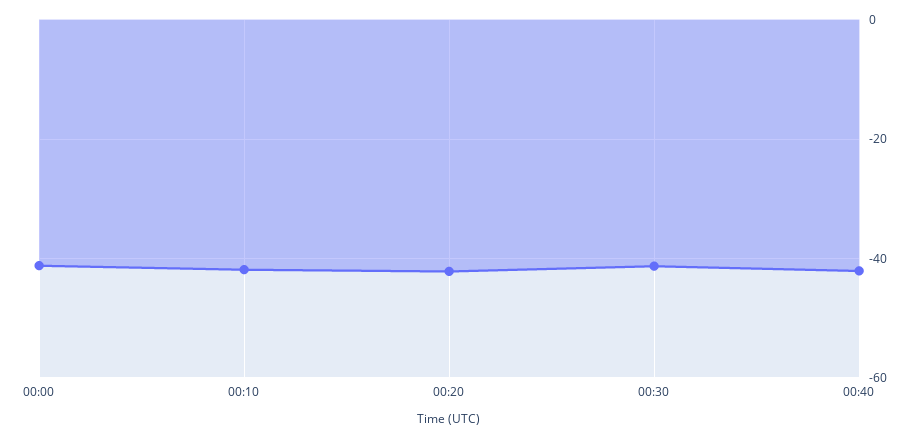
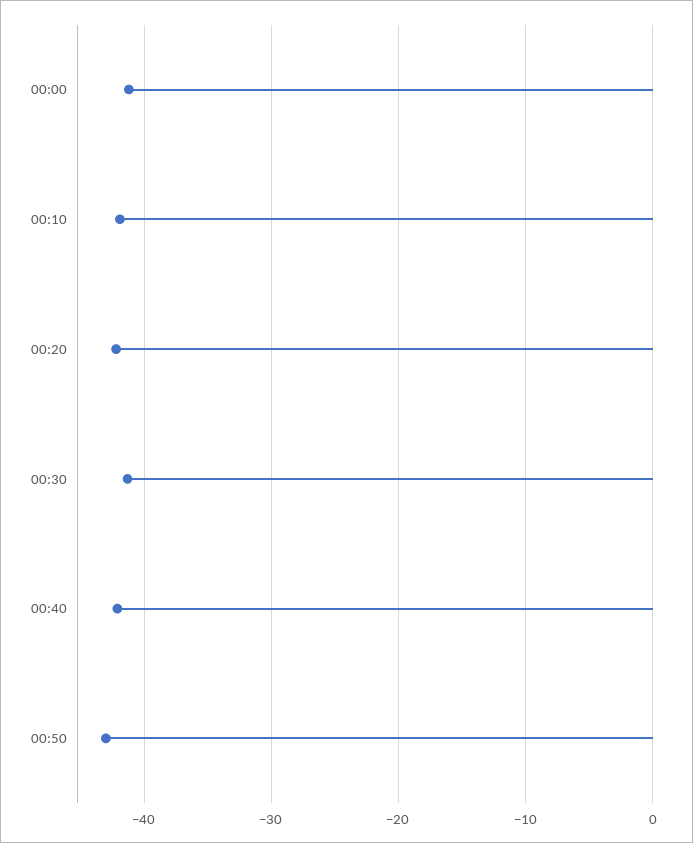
00:50: none -> -43

